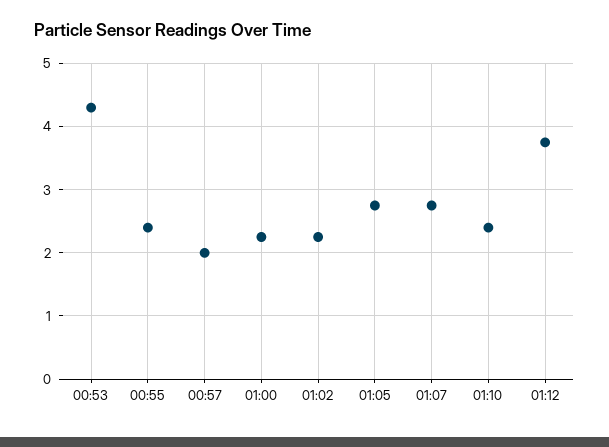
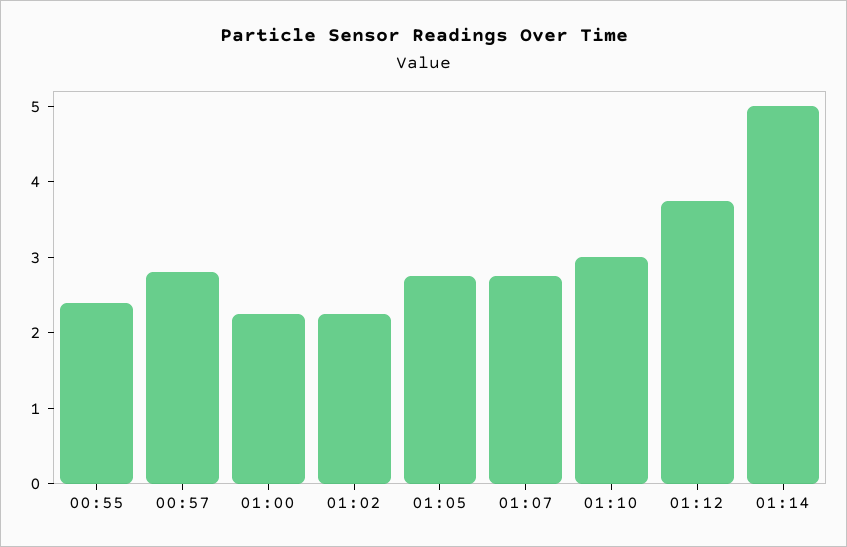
00:53: 4.3 -> none
00:57: 2 -> 2.8
01:10: 2.4 -> 3
01:14: none -> 5

